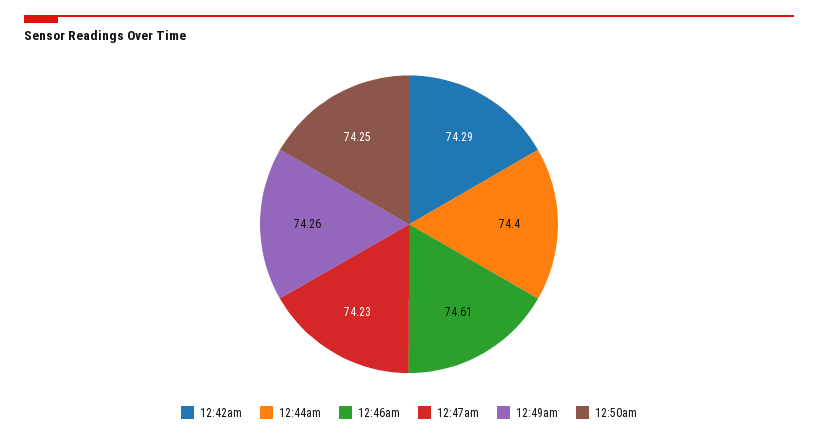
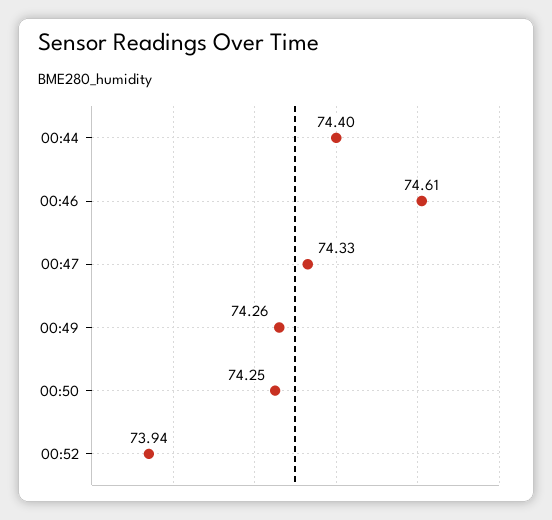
12:42am: 74.29 -> none
12:47am: 74.23 -> 74.33
00:52: none -> 73.94

